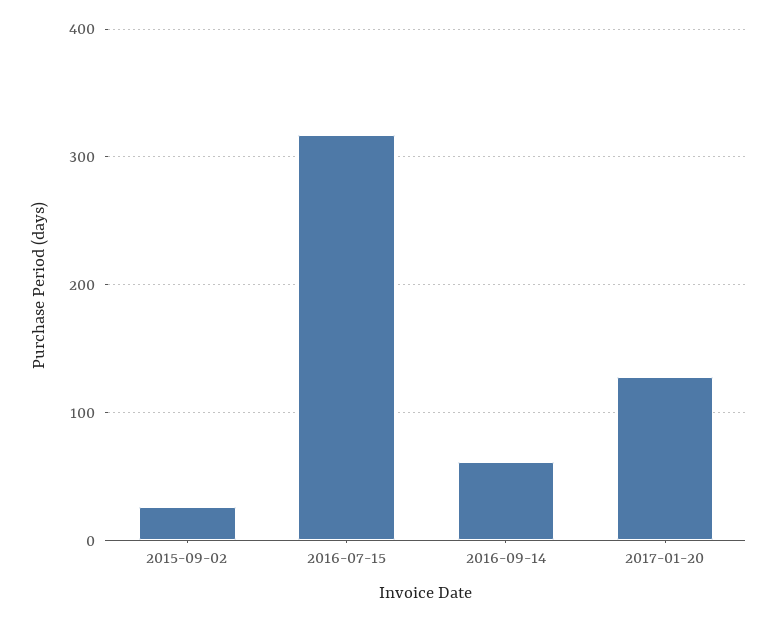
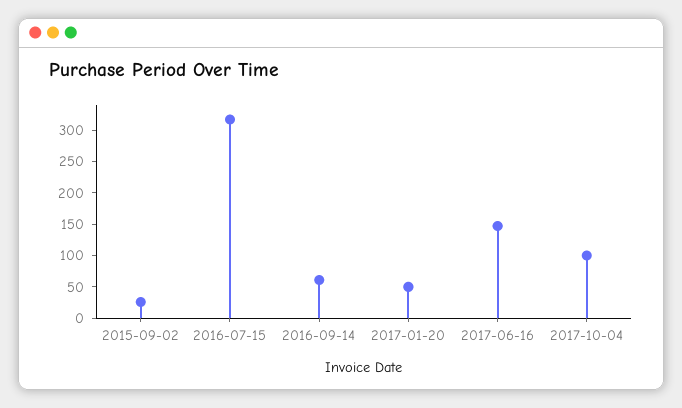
2017-01-20: 130 -> 50
2017-06-16: none -> 150
2017-10-04: none -> 100

